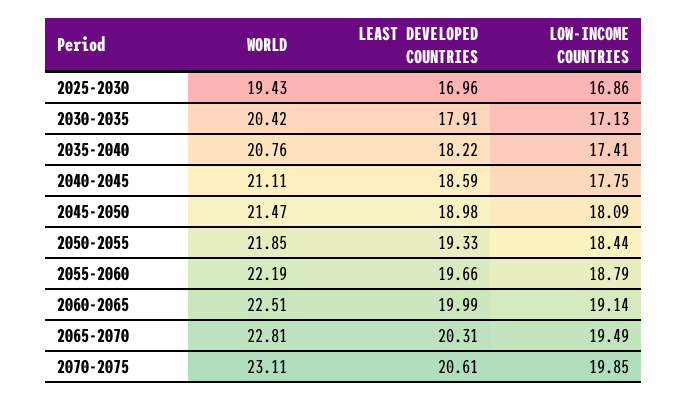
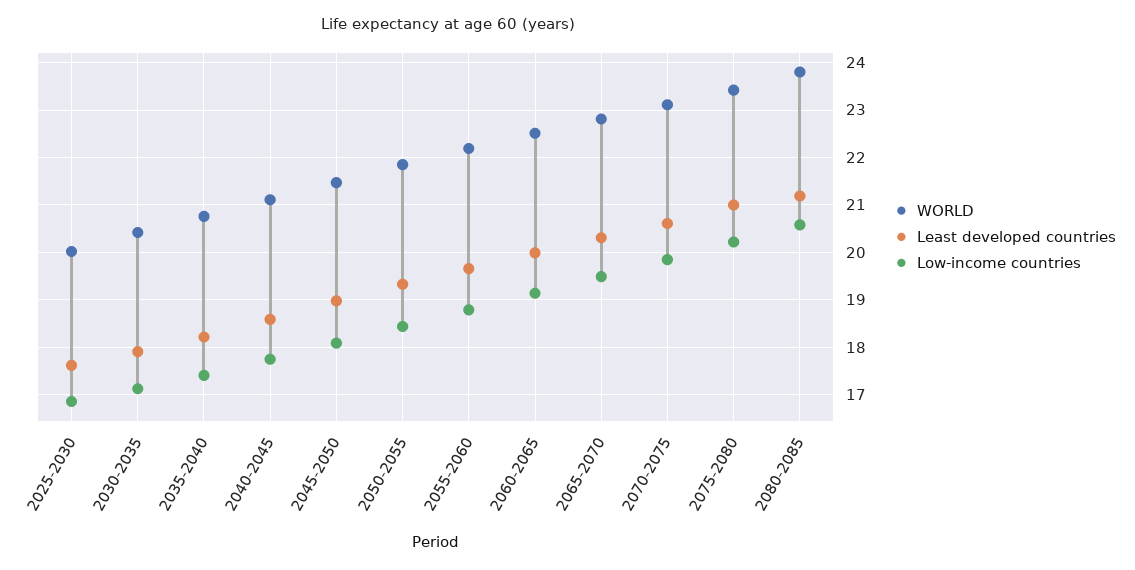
WORLD, 2025-2030: 19.43 -> 20
LEAST DEVELOPED COUNTRIES, 2025-2030: 16.96 -> 17.6
WORLD, 2075-2080: none -> 23.4
LEAST DEVELOPED COUNTRIES, 2075-2080: none -> 21
LOW-INCOME COUNTRIES, 2075-2080: none -> 20.2
WORLD, 2080-2085: none -> 23.8
LEAST DEVELOPED COUNTRIES, 2080-2085: none -> 21.2
LOW-INCOME COUNTRIES, 2080-2085: none -> 20.6

